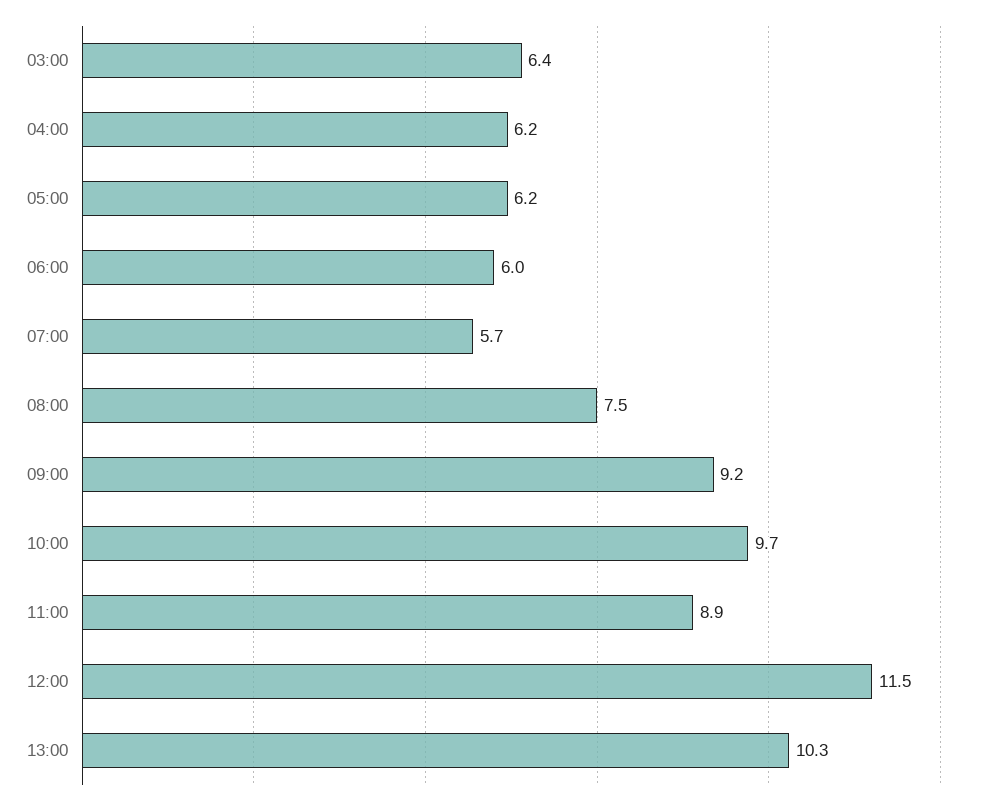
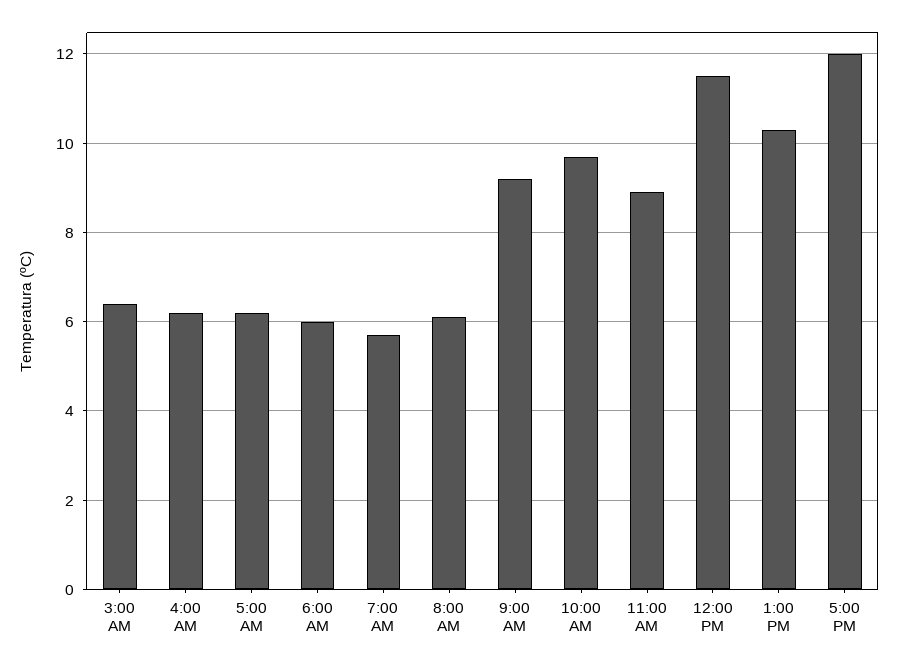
08:00: 7.5 -> 6
5:00 PM: none -> 12

